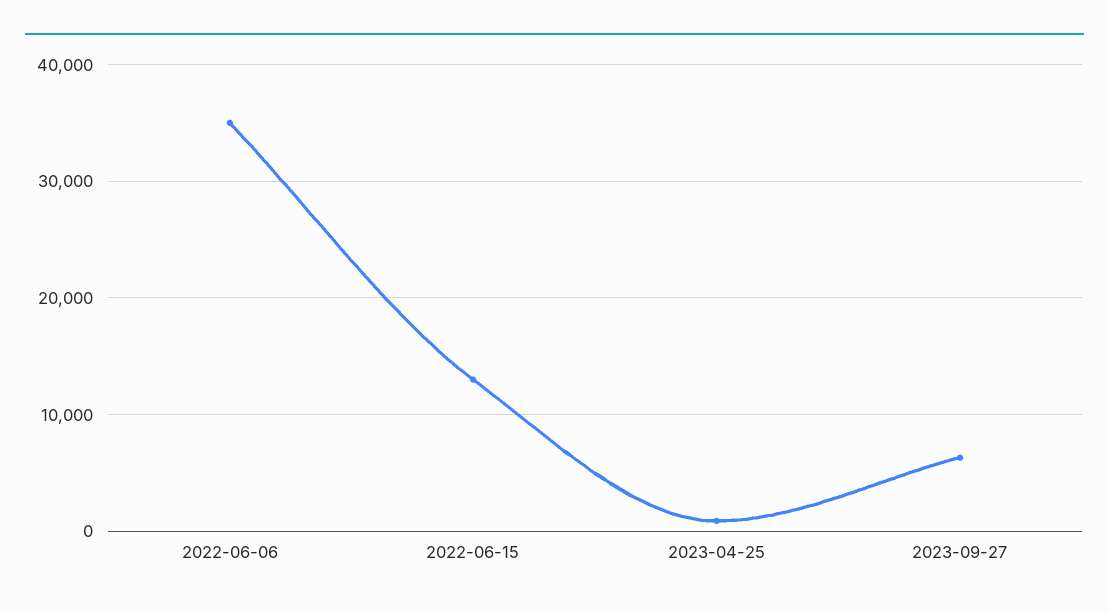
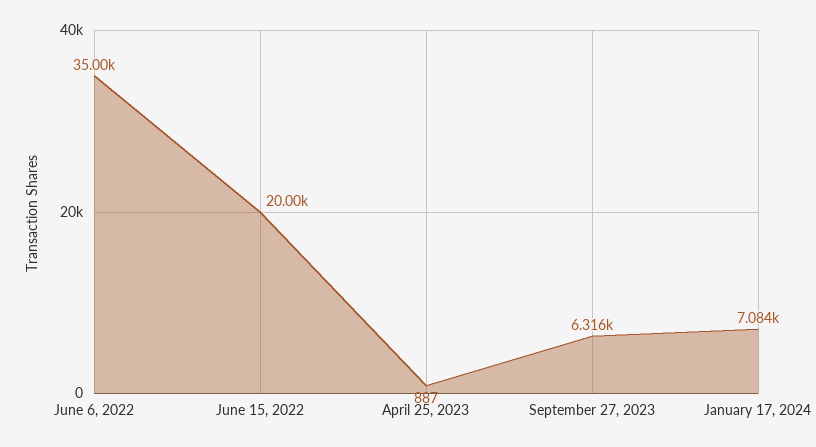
2022-06-15: 13000 -> 20000
January 17, 2024: none -> 7084

